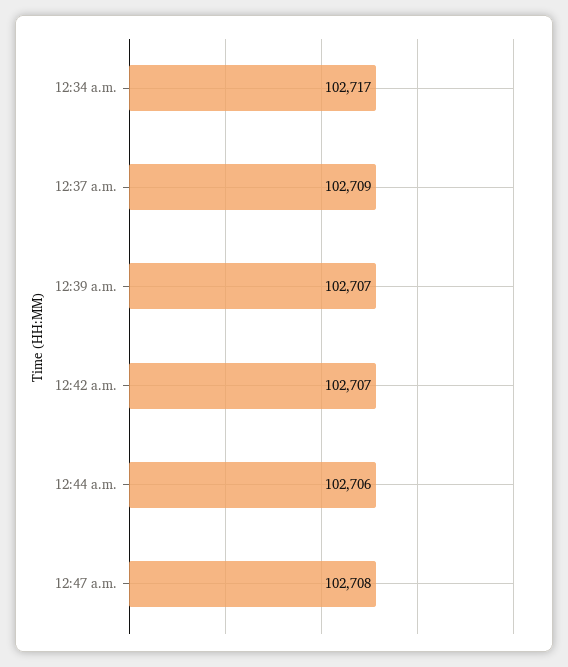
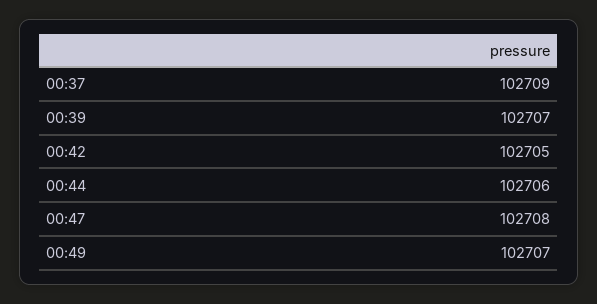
12:34 a.m.: 102717 -> none
12:42 a.m.: 102707 -> 102705
00:49: none -> 102707

